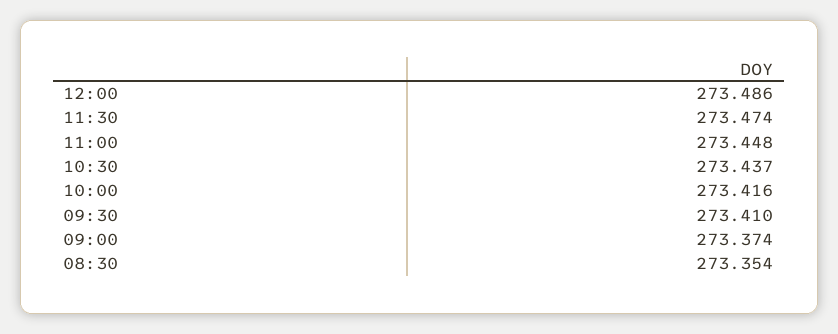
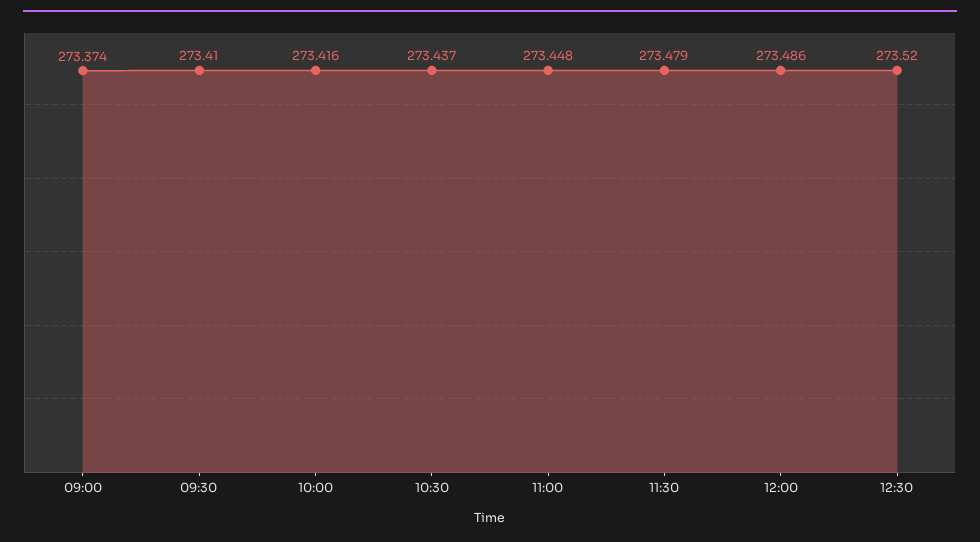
11:30: 273.474 -> 273.479
08:30: 273.354 -> none
12:30: none -> 273.52

